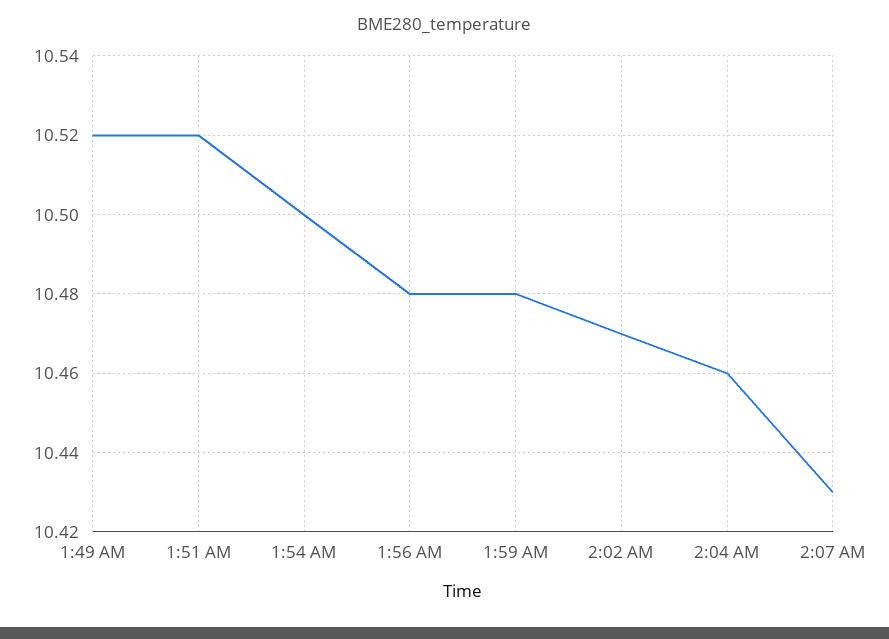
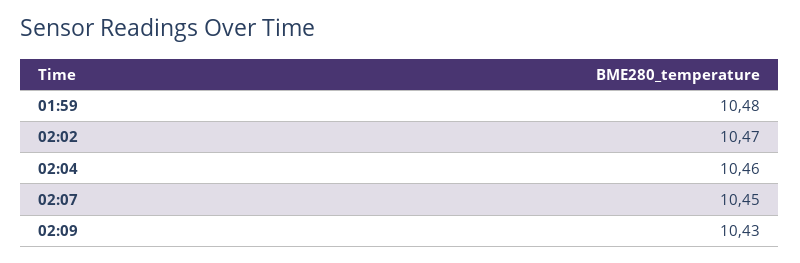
1:49 AM: 10.52 -> none
1:51 AM: 10.52 -> none
1:54 AM: 10.5 -> none
1:56 AM: 10.48 -> none
2:07 AM: 10.43 -> 10.45
02:09: none -> 10.43

